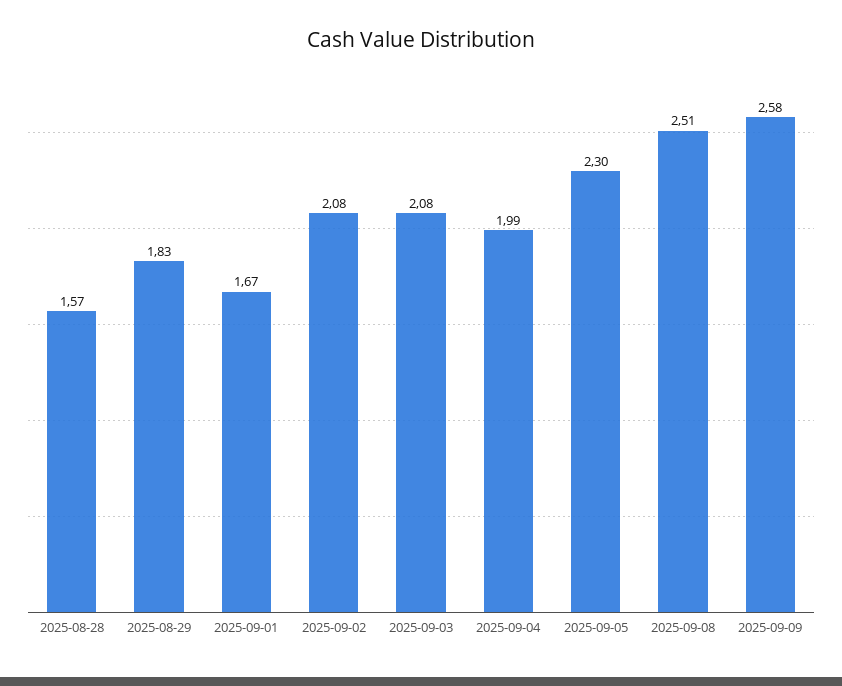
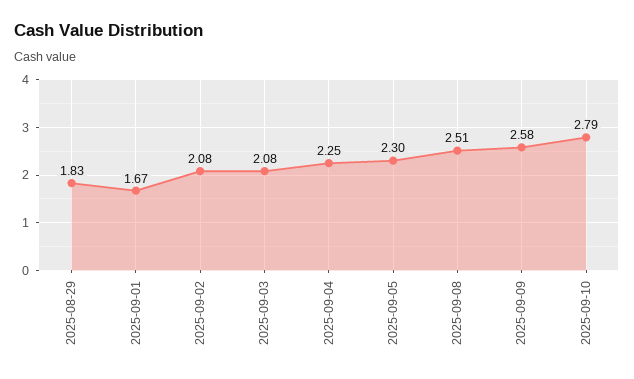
2025-08-28: 1.57 -> none
2025-09-04: 1.99 -> 2.25
2025-09-10: none -> 2.79

